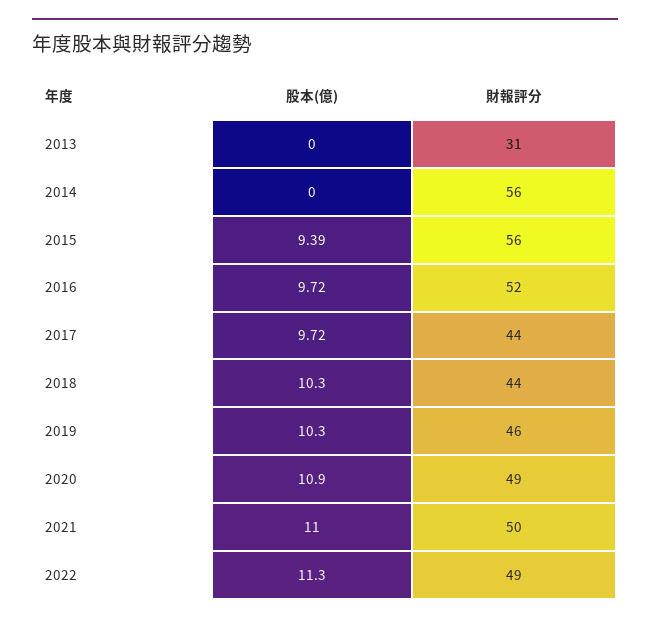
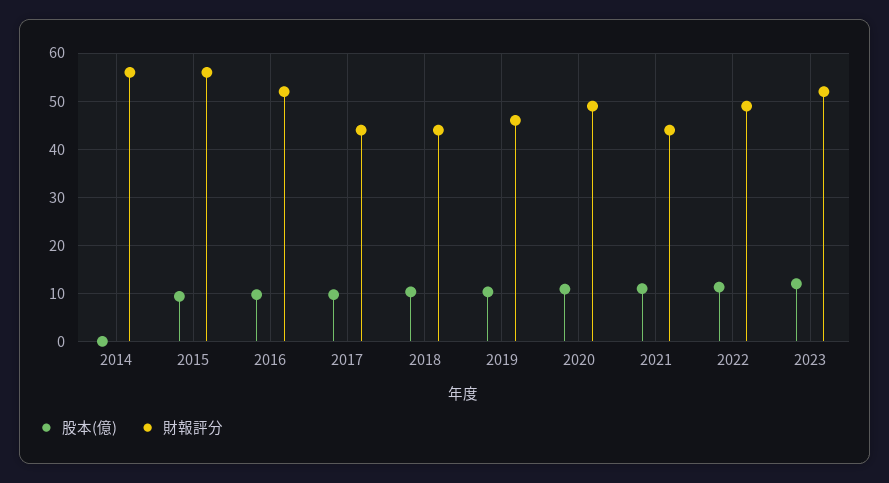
股本(億), 2013: 0 -> none
財報評分, 2013: 31 -> none
財報評分, 2021: 50 -> 44
股本(億), 2023: none -> 12
財報評分, 2023: none -> 52

